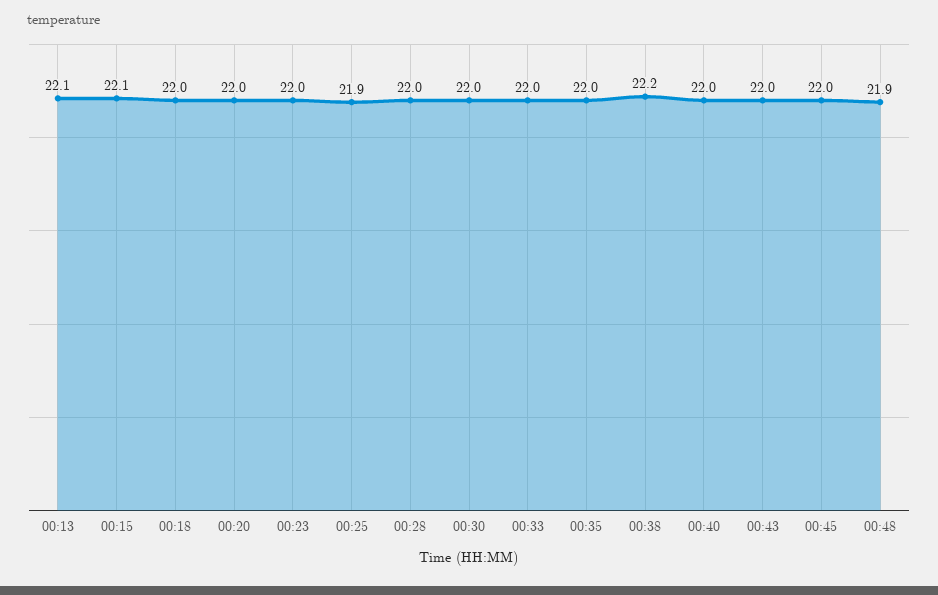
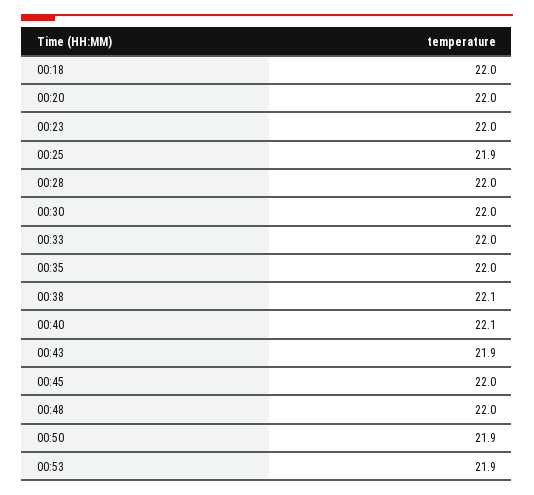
00:13: 22.1 -> none
00:15: 22.1 -> none
00:38: 22.2 -> 22.1
00:40: 22 -> 22.1
00:43: 22 -> 21.9
00:48: 21.9 -> 22
00:50: none -> 21.9
00:53: none -> 21.9

